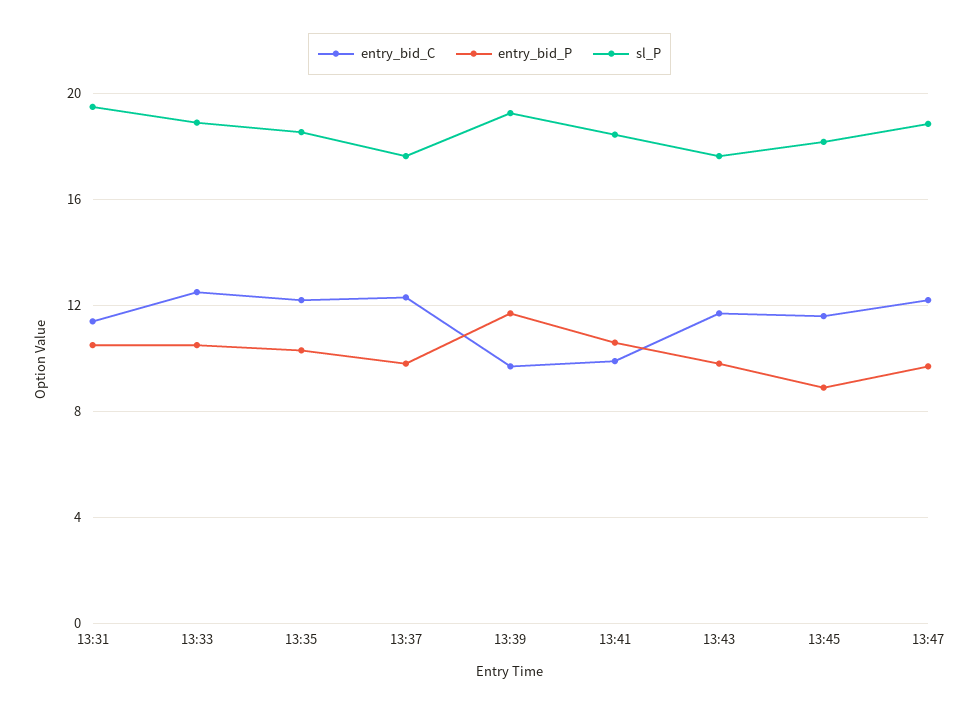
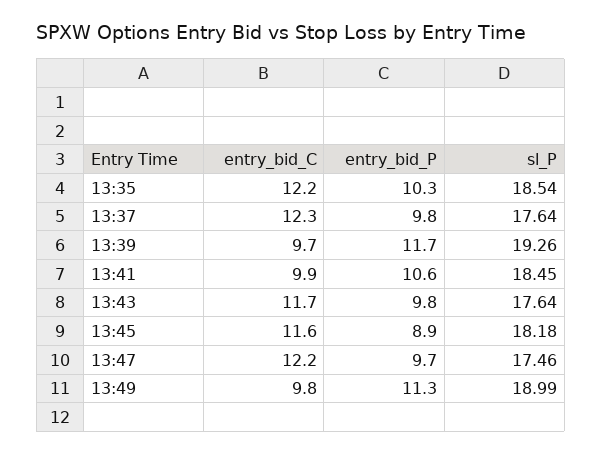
entry_bid_C, 13:31: 11.5 -> none
entry_bid_P, 13:31: 10.5 -> none
sl_P, 13:31: 19.5 -> none
entry_bid_C, 13:33: 12.5 -> none
entry_bid_P, 13:33: 10.5 -> none
sl_P, 13:33: 19 -> none
sl_P, 13:47: 19 -> 17.46
entry_bid_C, 13:49: none -> 9.8
entry_bid_P, 13:49: none -> 11.3
sl_P, 13:49: none -> 18.99

